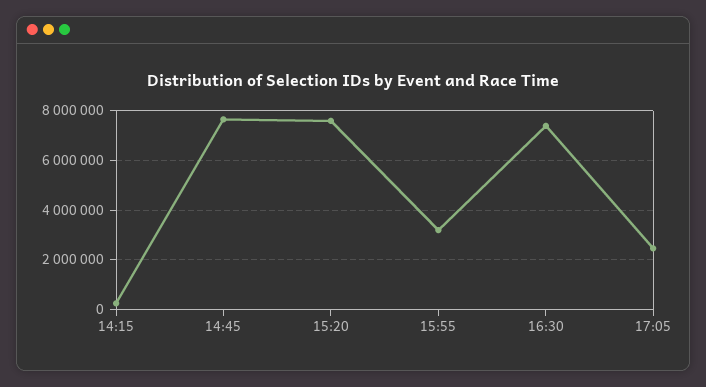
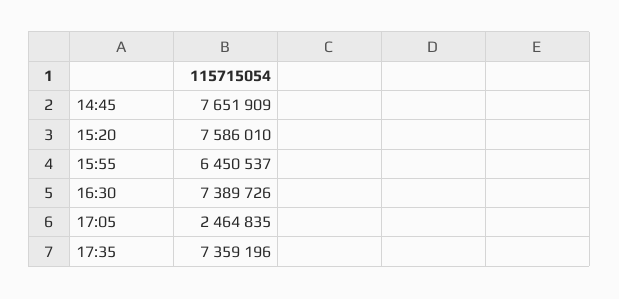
14:15: 250000 -> none
15:55: 3250000 -> 6450537
17:35: none -> 7359196

